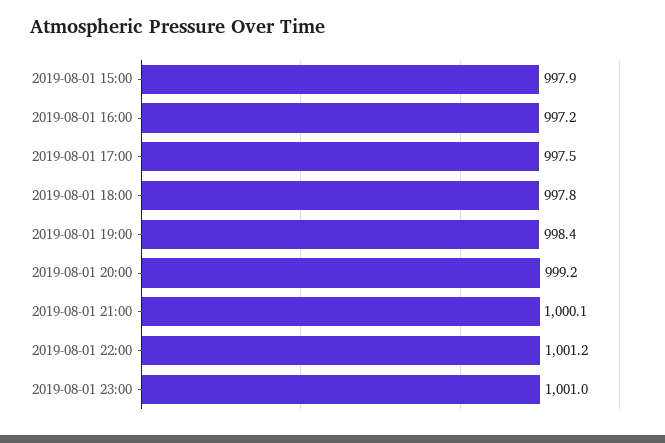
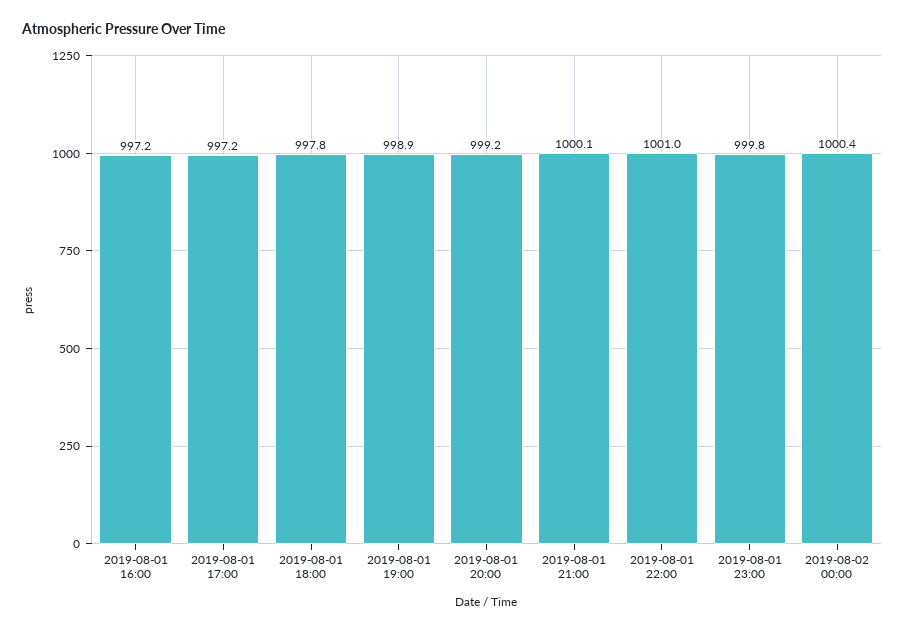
2019-08-01 15:00: 997.9 -> none
2019-08-01 17:00: 997.5 -> 997.2
2019-08-01 19:00: 998.4 -> 998.9
2019-08-01 22:00: 1001.2 -> 1001
2019-08-01 23:00: 1001 -> 999.8
2019-08-02 00:00: none -> 1000.4

